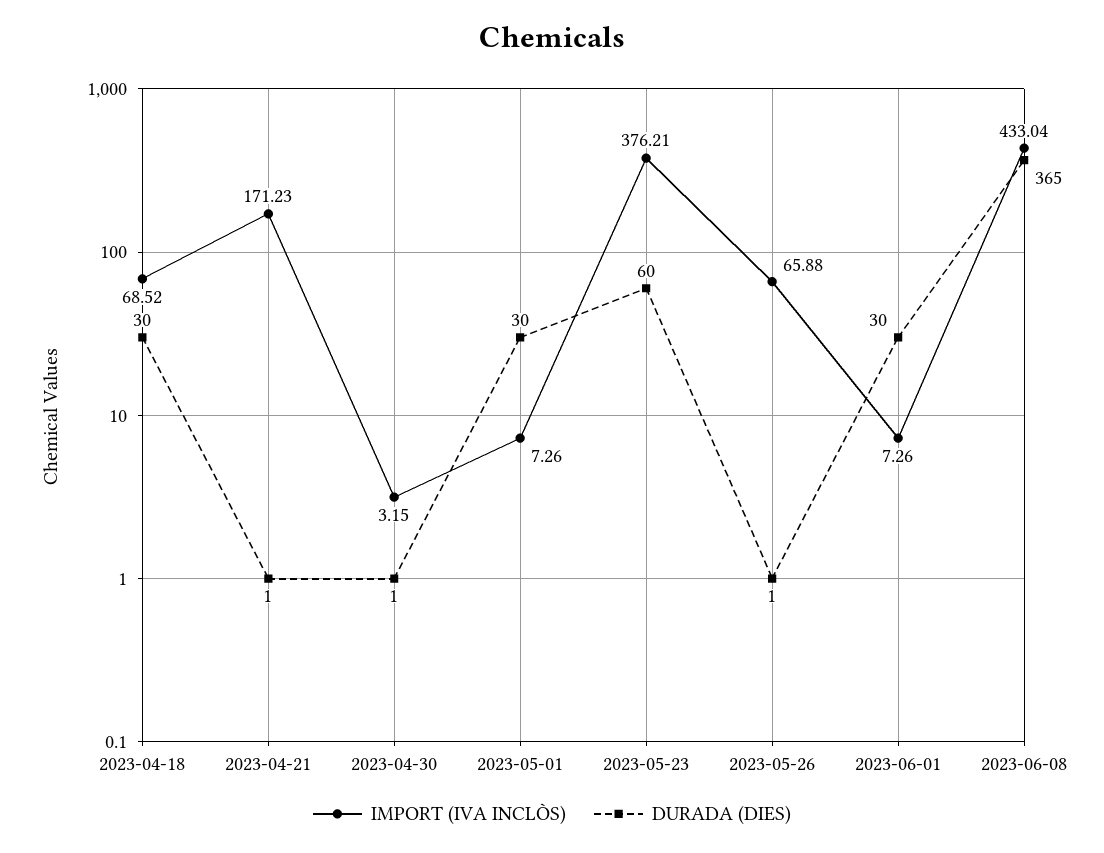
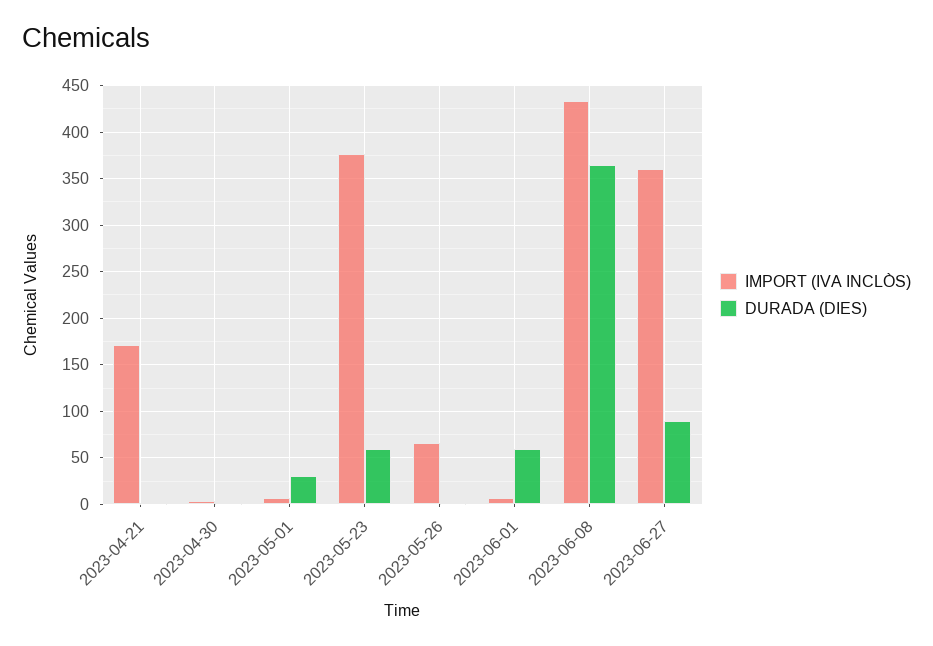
IMPORT (IVA INCLÒS), 2023-04-18: 68.52 -> none
DURADA (DIES), 2023-04-18: 30 -> none
DURADA (DIES), 2023-06-01: 30 -> 60
IMPORT (IVA INCLÒS), 2023-06-27: none -> 360
DURADA (DIES), 2023-06-27: none -> 90

